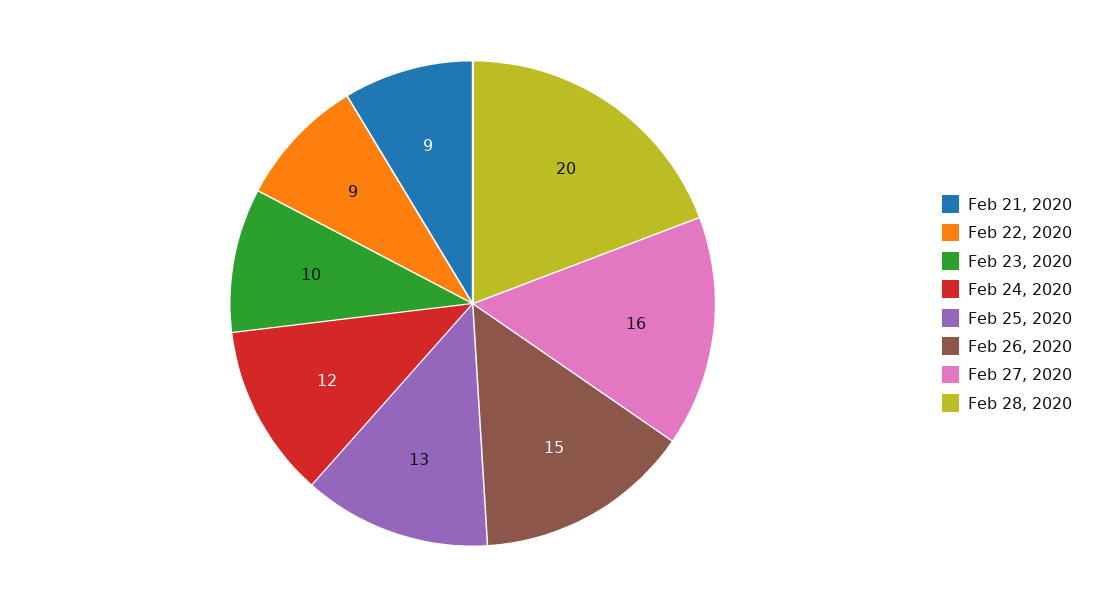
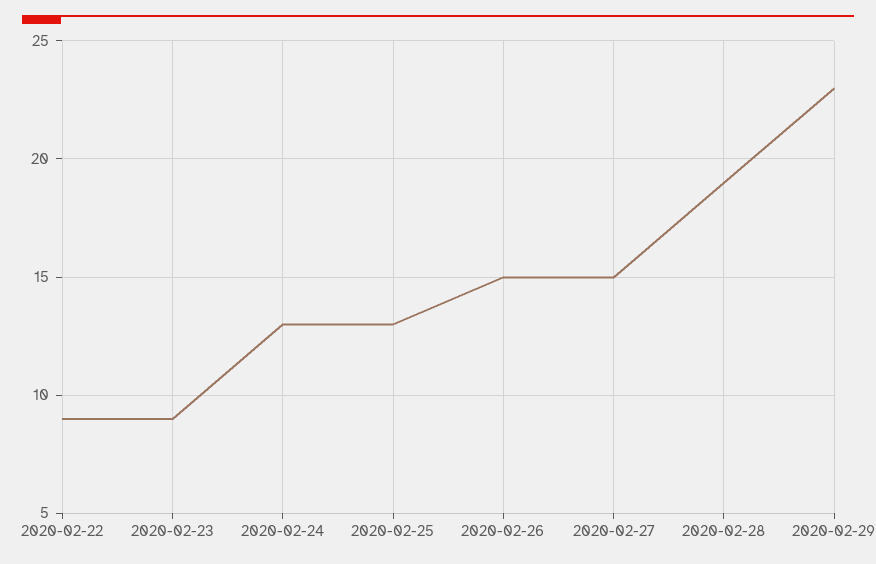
Feb 21, 2020: 9 -> none
Feb 23, 2020: 10 -> 9
Feb 24, 2020: 12 -> 13
Feb 27, 2020: 16 -> 15
Feb 28, 2020: 20 -> 19
2020-02-29: none -> 23

